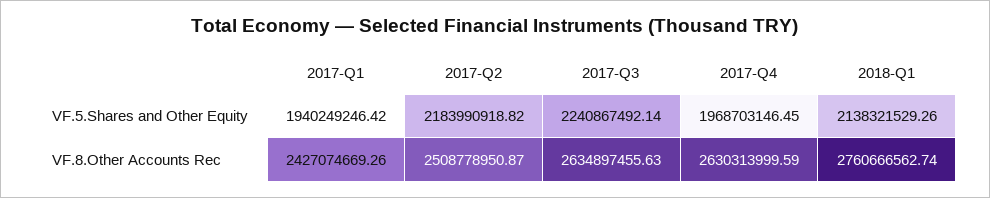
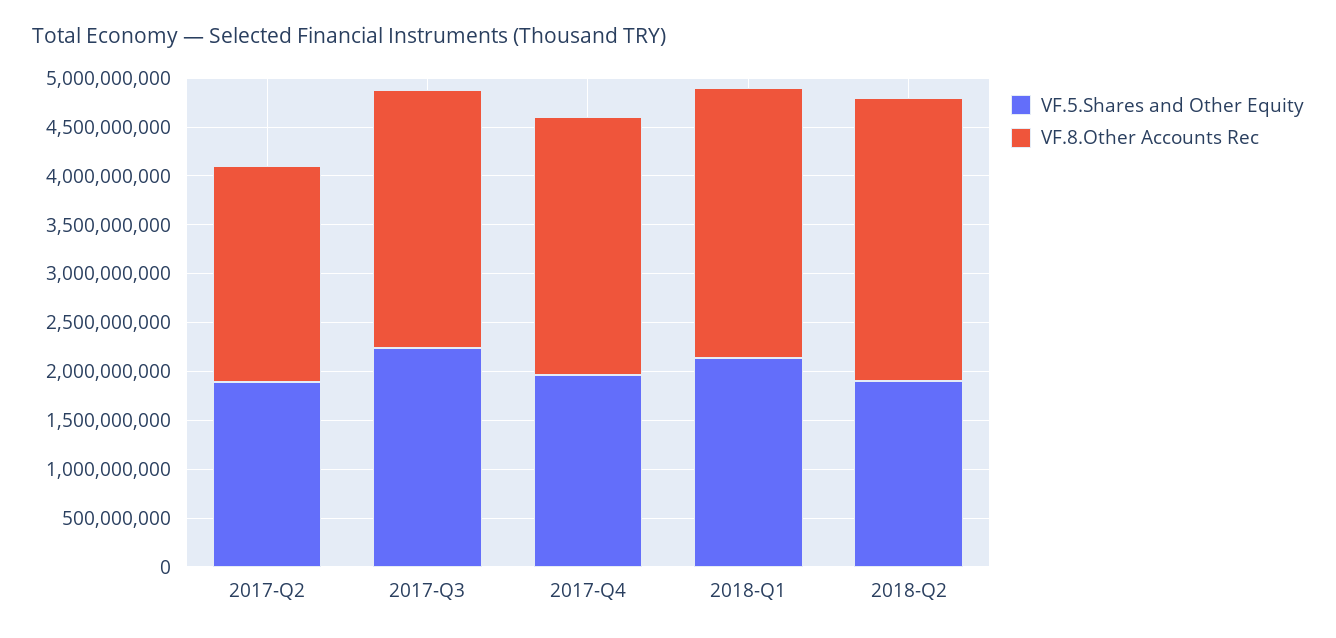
VF.5.Shares and Other Equity, 2017-Q1: 1940249246.42 -> none
VF.5.Shares and Other Equity, 2017-Q2: 2183990918.82 -> 1900000000
VF.8.Other Accounts Rec, 2017-Q1: 2427074669.26 -> none
VF.8.Other Accounts Rec, 2017-Q2: 2508778950.87 -> 2200000000
VF.5.Shares and Other Equity, 2018-Q2: none -> 1900000000
VF.8.Other Accounts Rec, 2018-Q2: none -> 2900000000

